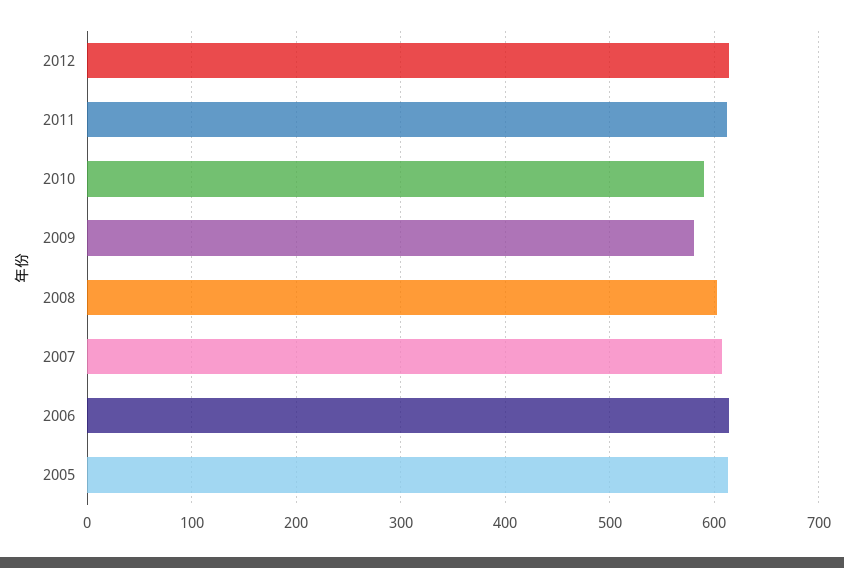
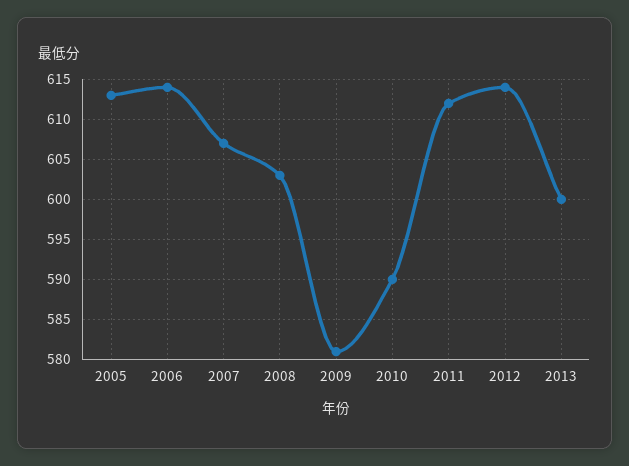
2013: none -> 600

